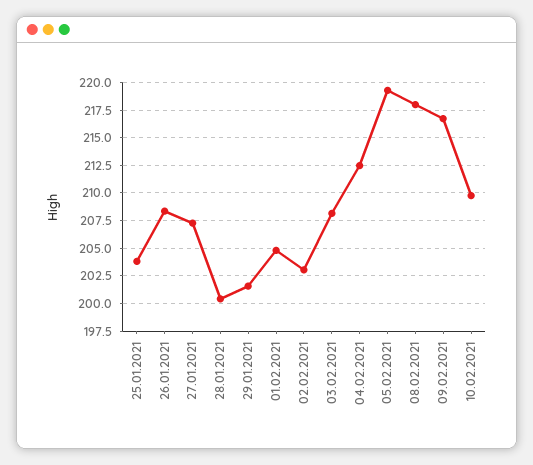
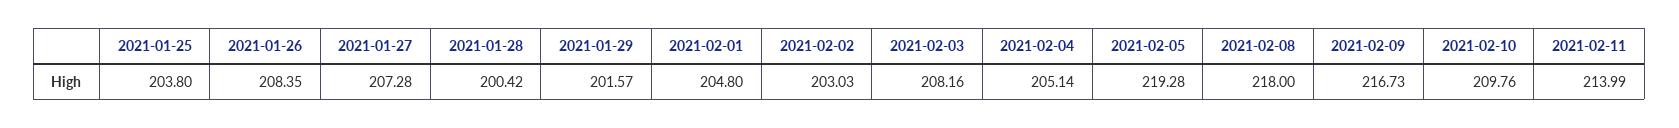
04.02.2021: 212.5 -> 205.14
2021-02-11: none -> 213.99

